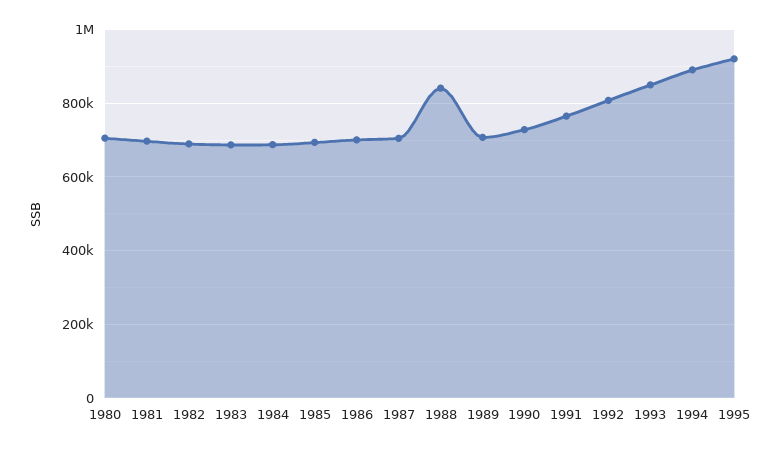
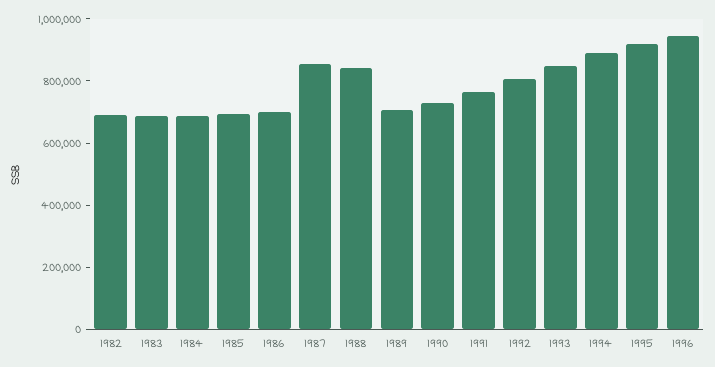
1980: 700000 -> none
1981: 700000 -> none
1987: 700000 -> 850000
1996: none -> 950000

